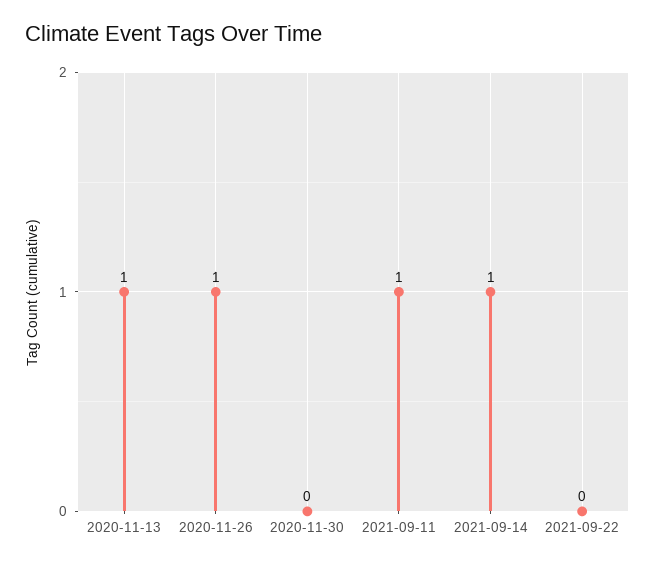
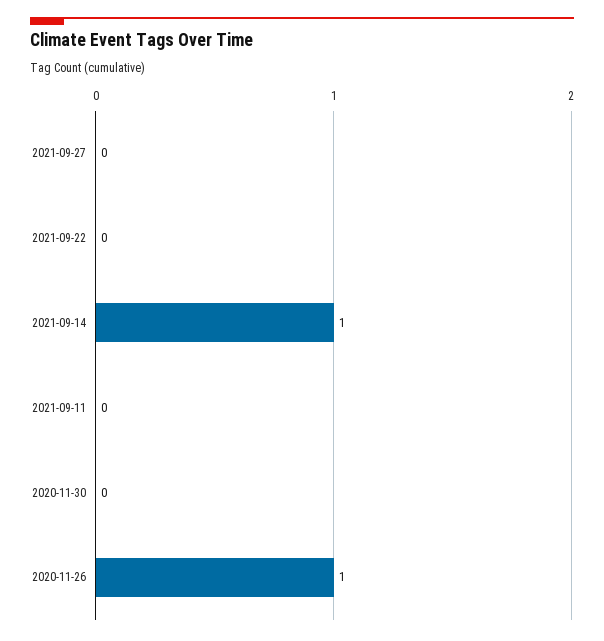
2020-11-13: 1 -> none
2021-09-11: 1 -> 0
2021-09-27: none -> 0

